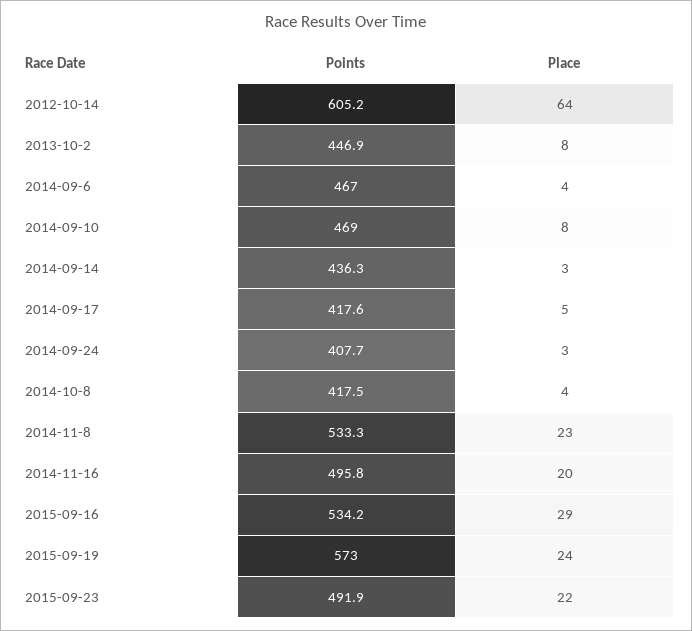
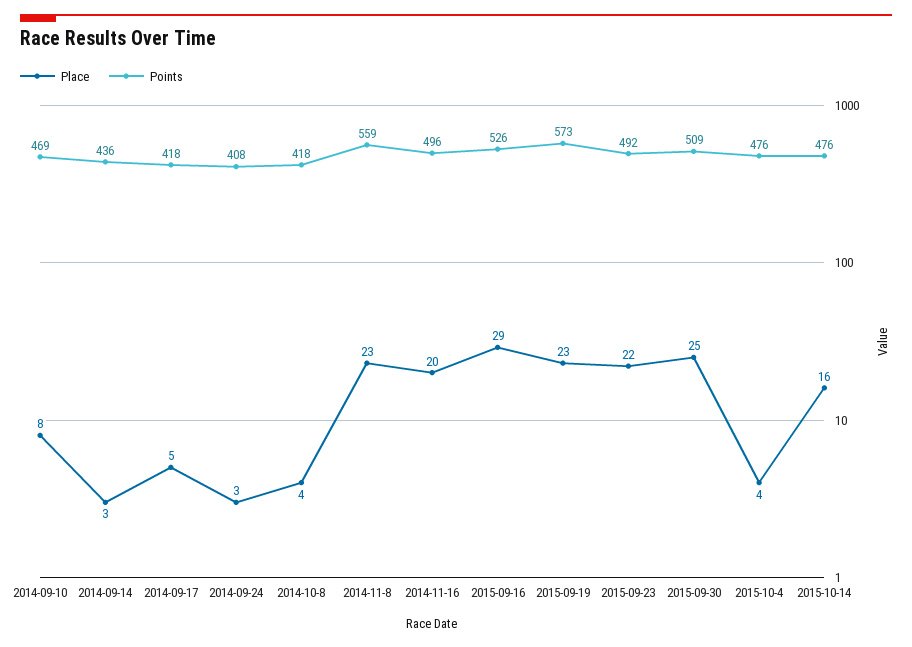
Points, 2012-10-14: 605.2 -> none
Place, 2012-10-14: 64 -> none
Points, 2013-10-2: 446.9 -> none
Place, 2013-10-2: 8 -> none
Points, 2014-09-6: 467 -> none
Place, 2014-09-6: 4 -> none
Points, 2014-11-8: 533.3 -> 559
Points, 2015-09-16: 534.2 -> 526
Place, 2015-09-19: 24 -> 23
Place, 2015-09-30: none -> 25
Points, 2015-09-30: none -> 509
Place, 2015-10-4: none -> 4
Points, 2015-10-4: none -> 476
Place, 2015-10-14: none -> 16
Points, 2015-10-14: none -> 476

